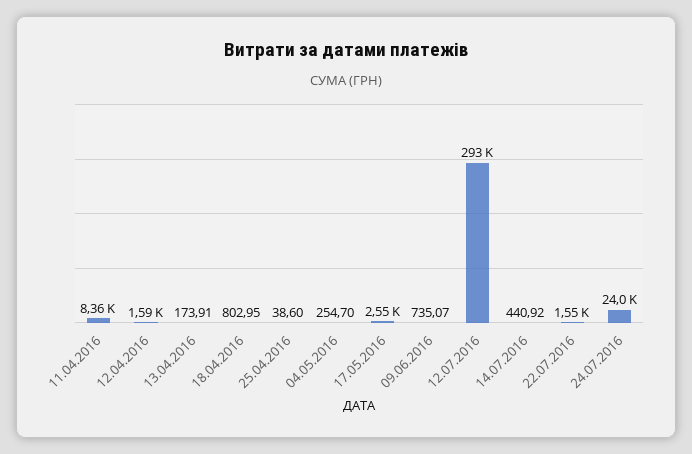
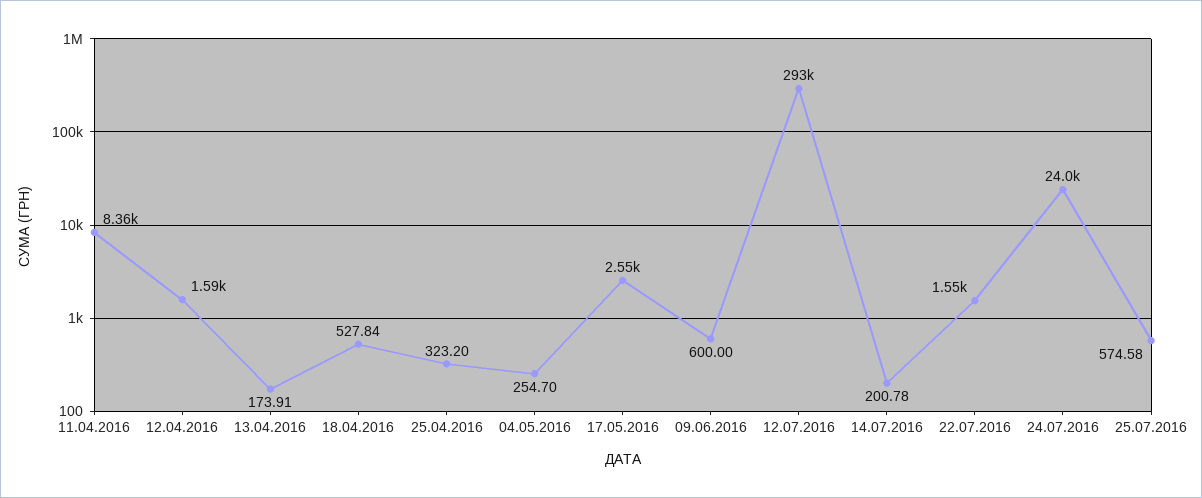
18.04.2016: 802.95 -> 527.84
25.04.2016: 38.6 -> 323.2
09.06.2016: 735.07 -> 600
14.07.2016: 440.92 -> 200.78
25.07.2016: none -> 574.58

